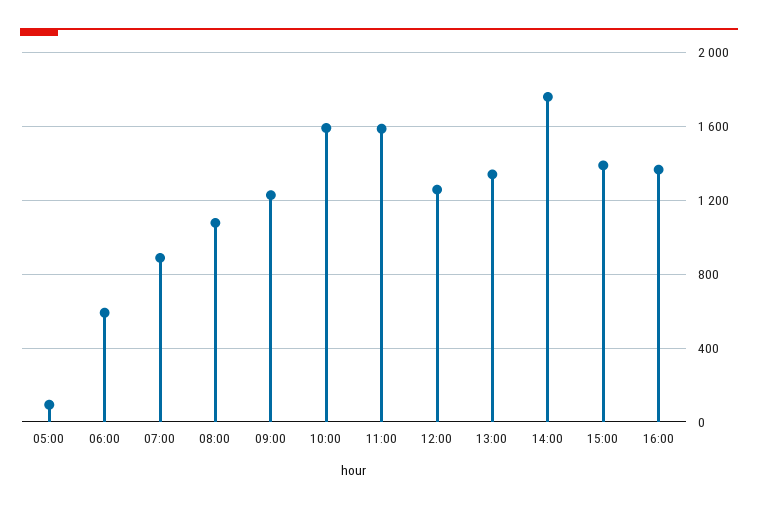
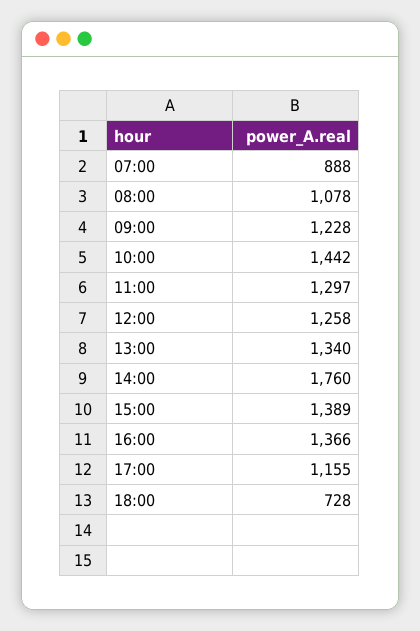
05:00: 100 -> none
06:00: 600 -> none
10:00: 1600 -> 1442
11:00: 1600 -> 1297
17:00: none -> 1155
18:00: none -> 728

